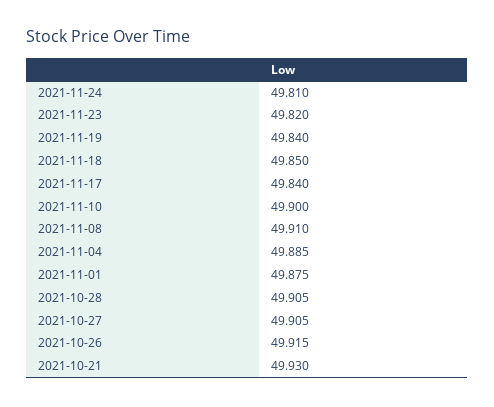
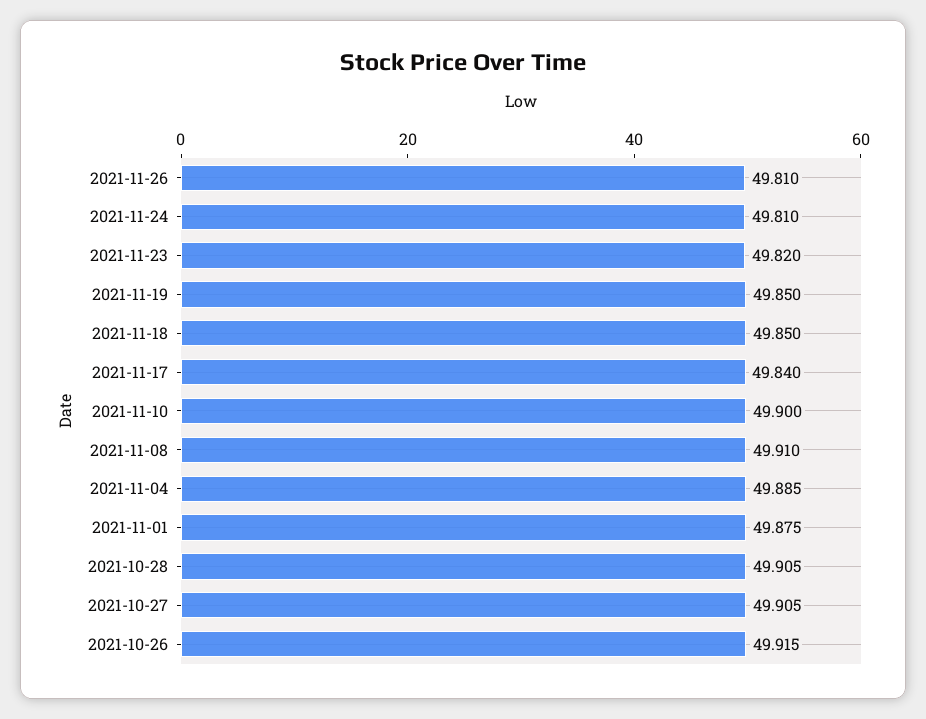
2021-11-19: 49.84 -> 49.85
2021-10-21: 49.93 -> none
2021-11-26: none -> 49.81

